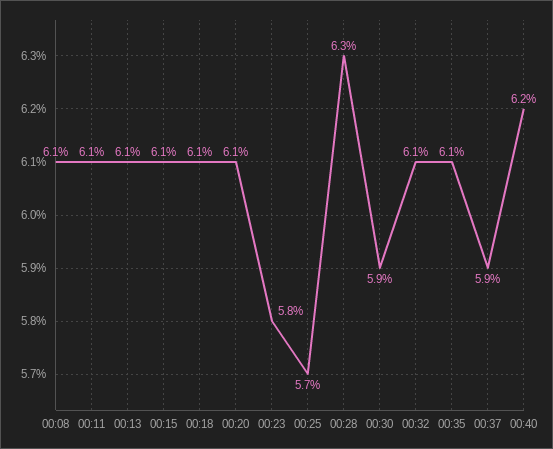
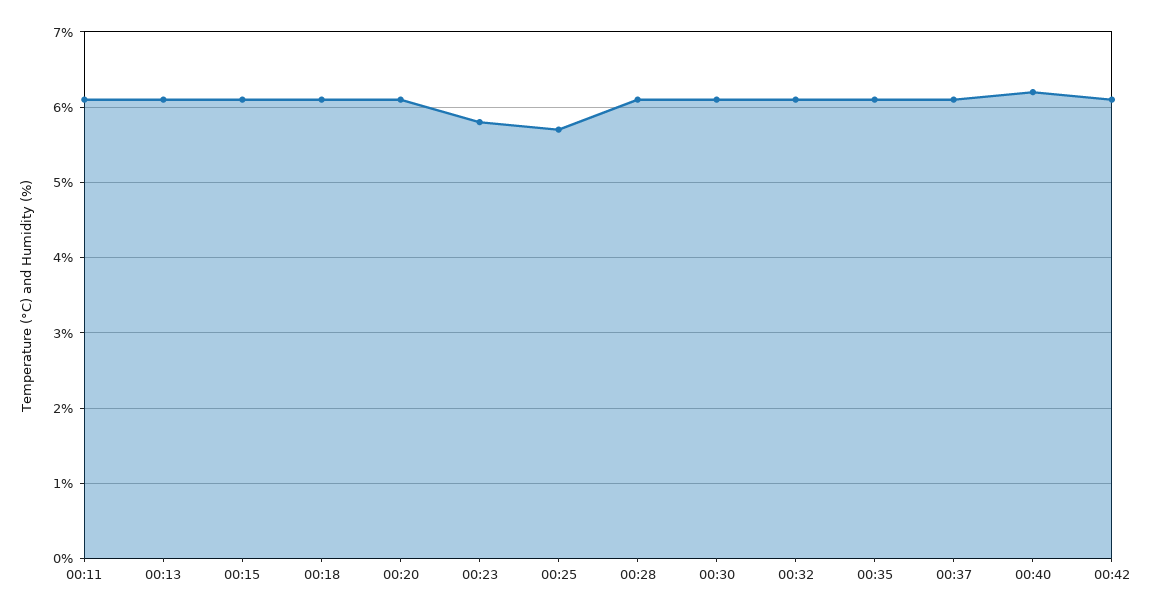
00:08: 6.1 -> none
00:28: 6.3 -> 6.1
00:30: 5.9 -> 6.1
00:37: 5.9 -> 6.1
00:42: none -> 6.1

